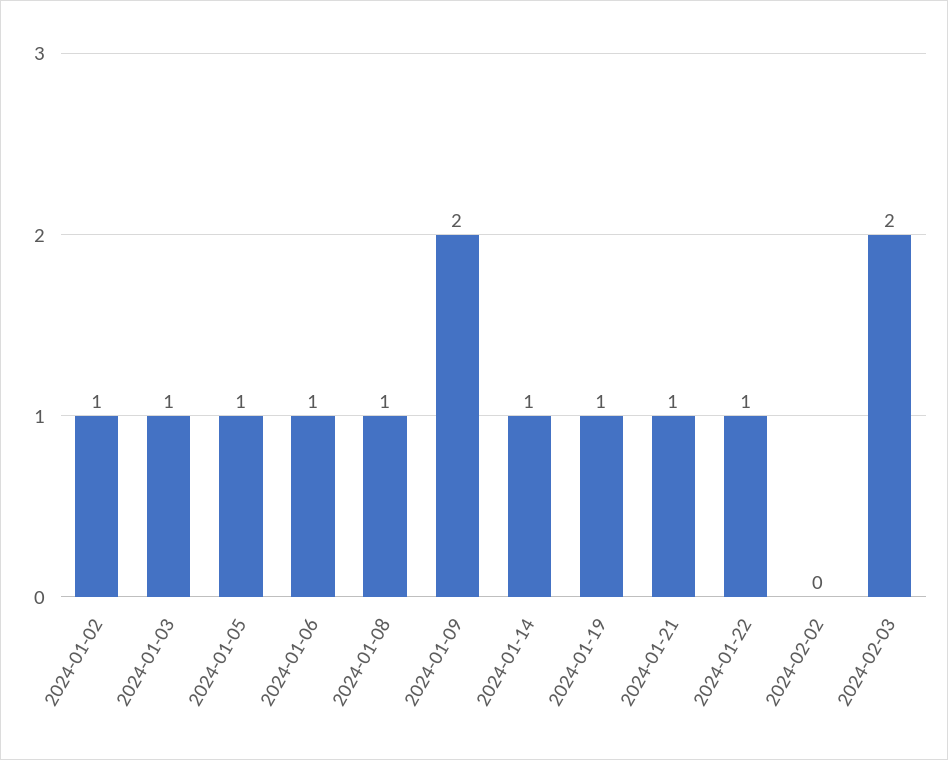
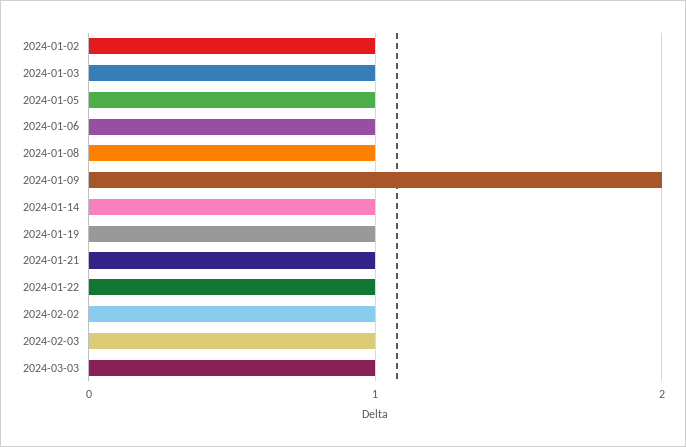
2024-02-02: 0 -> 1
2024-02-03: 2 -> 1
2024-03-03: none -> 1

